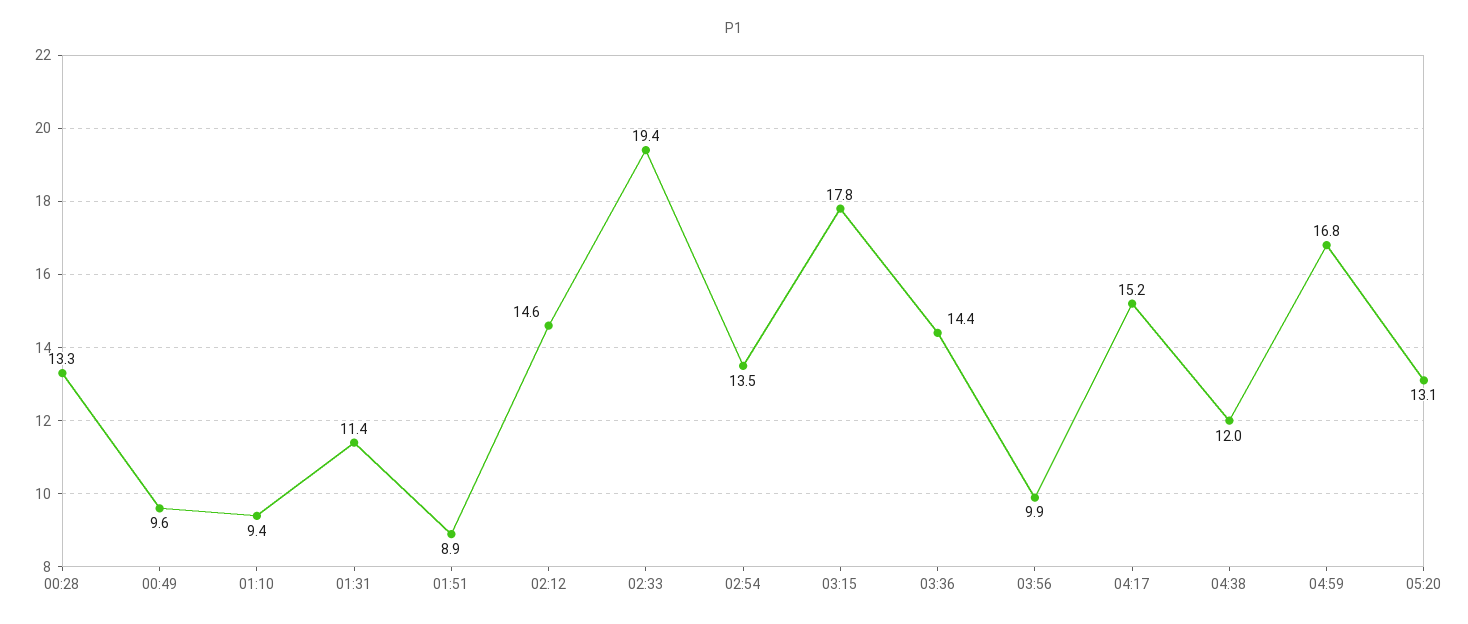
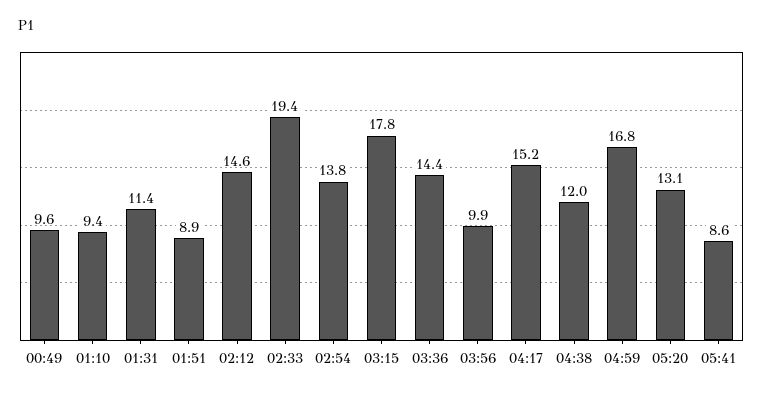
00:28: 13.3 -> none
02:54: 13.5 -> 13.8
05:41: none -> 8.6

